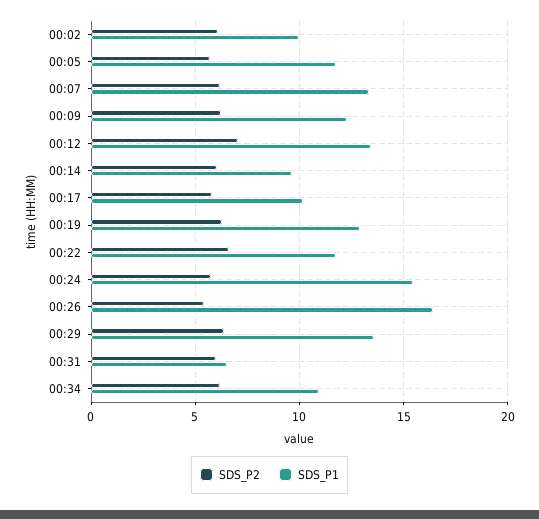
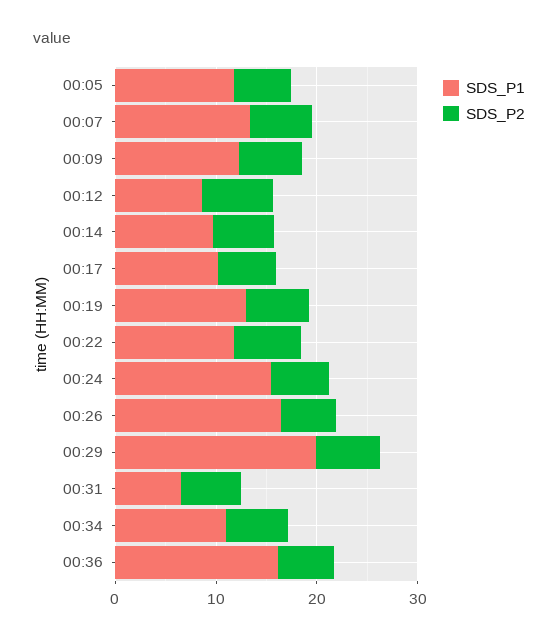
SDS_P2, 00:02: 6 -> none
SDS_P1, 00:02: 10 -> none
SDS_P1, 00:12: 13.5 -> 8
SDS_P1, 00:29: 13.5 -> 20
SDS_P1, 00:36: none -> 16
SDS_P2, 00:36: none -> 6

